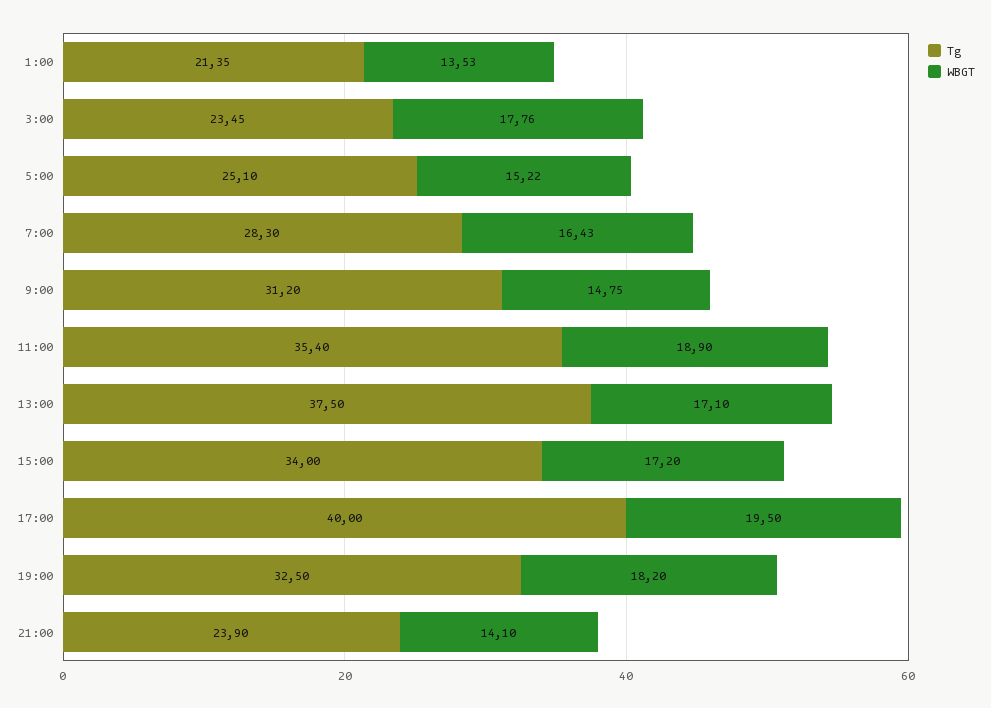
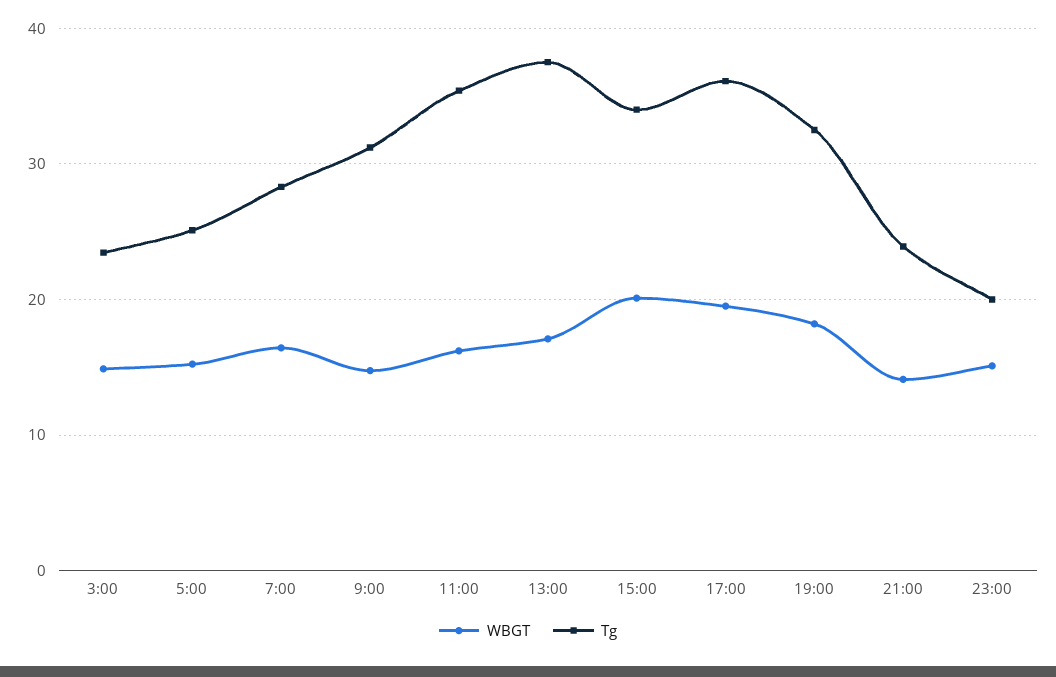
Tg, 1:00: 21.35 -> none
WBGT, 1:00: 13.53 -> none
WBGT, 3:00: 17.76 -> 15
WBGT, 11:00: 18.9 -> 16
WBGT, 15:00: 17.2 -> 20
Tg, 17:00: 40 -> 36
WBGT, 23:00: none -> 15
Tg, 23:00: none -> 20

